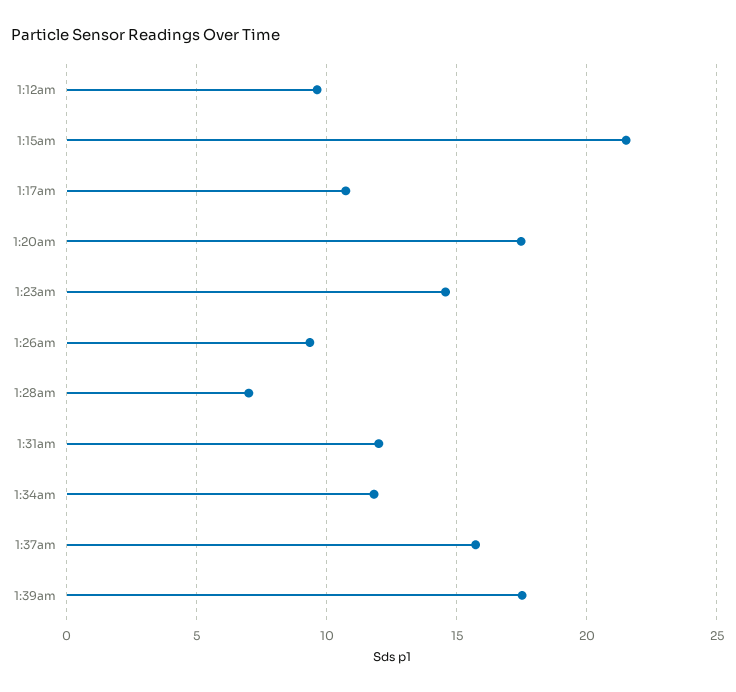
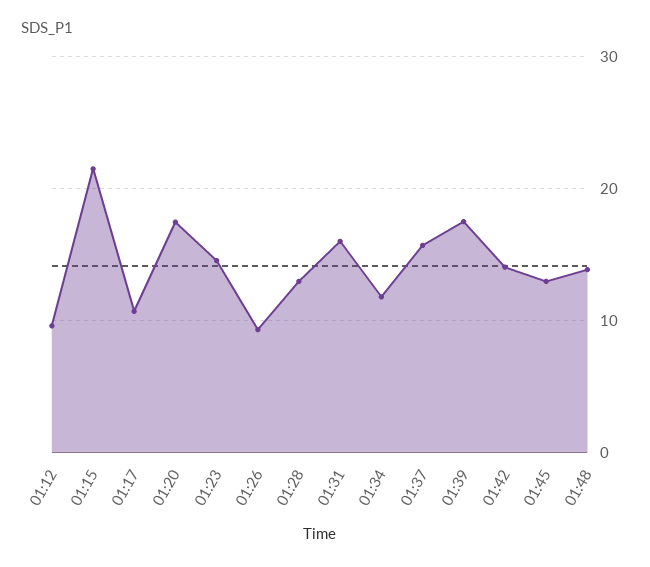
1:28am: 7 -> 13
1:31am: 12 -> 16
01:42: none -> 14
01:45: none -> 13
01:48: none -> 14

